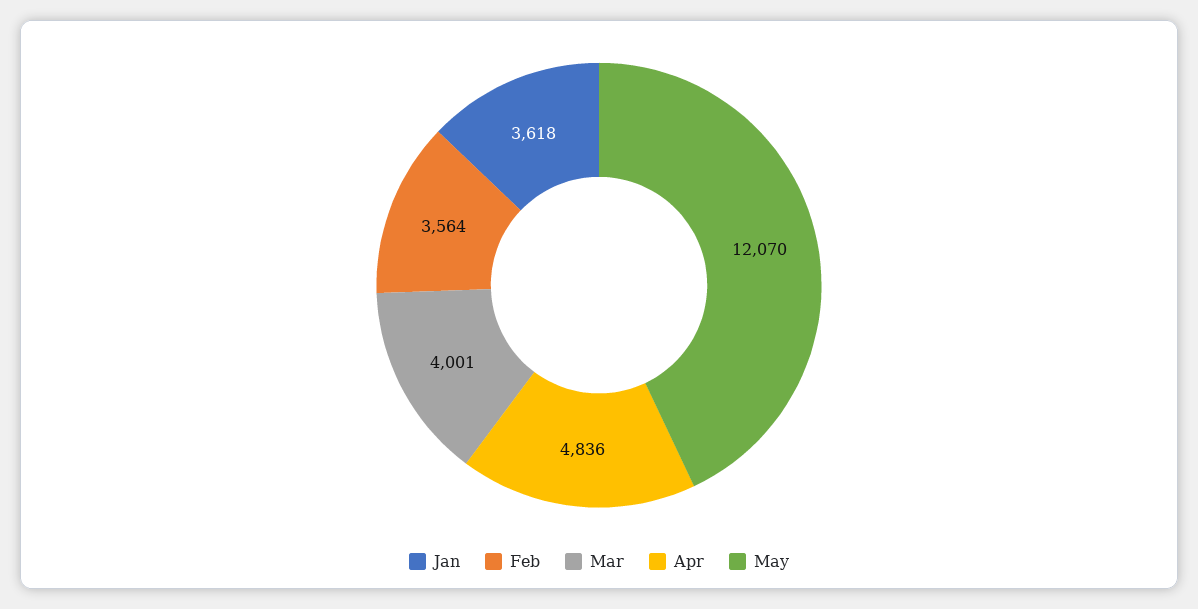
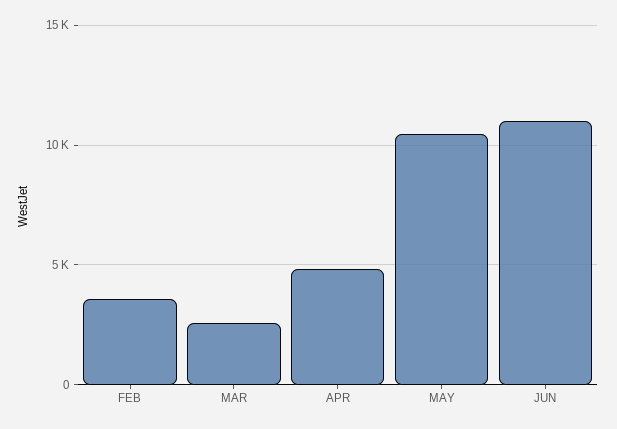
Jan: 3618 -> none
Mar: 4001 -> 2500
May: 12070 -> 10500
JUN: none -> 11000

